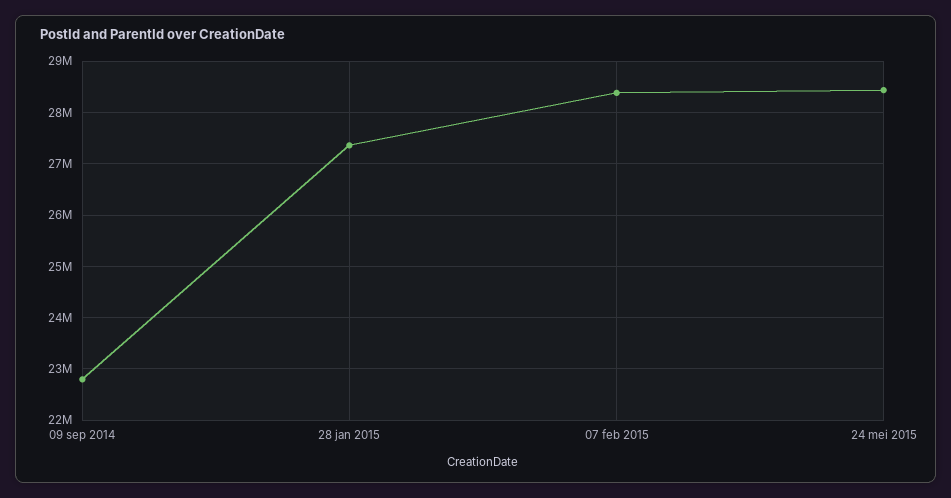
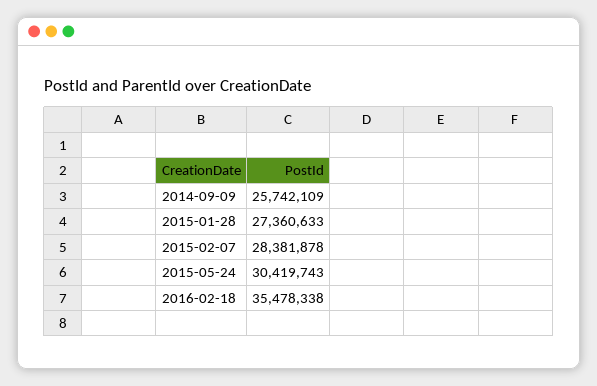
09 sep 2014: 22800000 -> 25742109
24 mei 2015: 28400000 -> 30419743
2016-02-18: none -> 35478338

